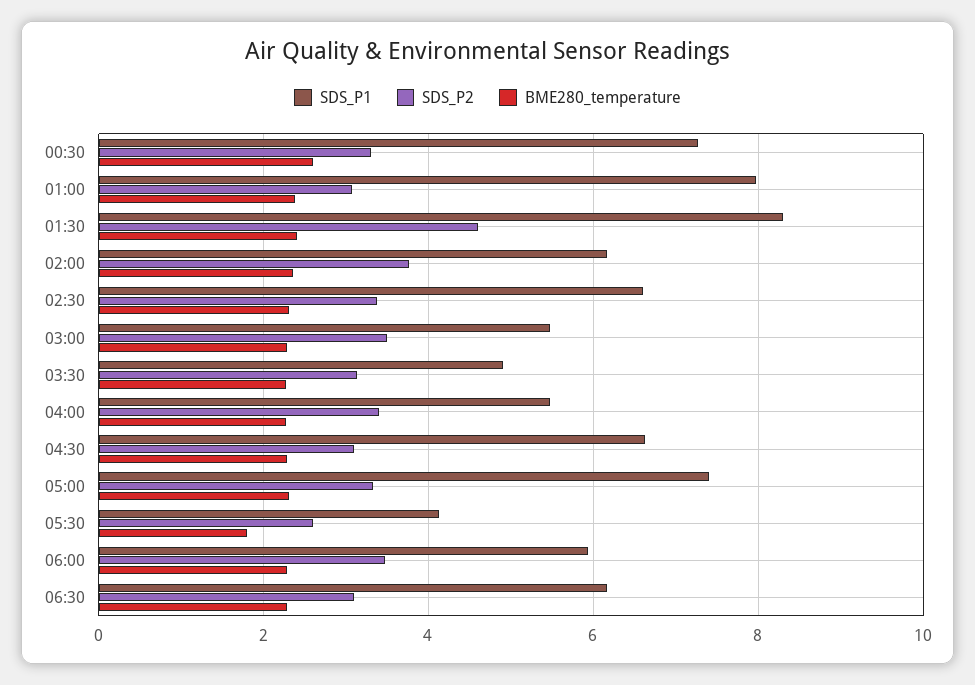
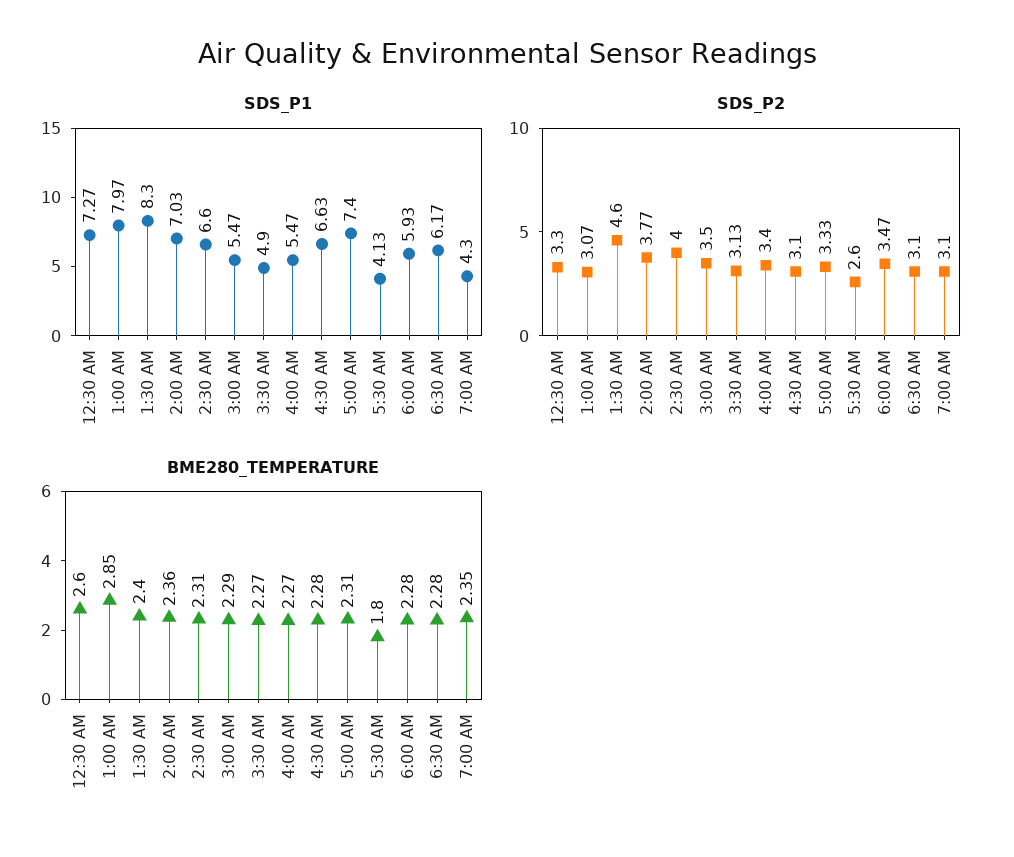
BME280_temperature, 01:00: 2.4 -> 2.85
SDS_P1, 02:00: 6.2 -> 7.03
SDS_P2, 02:30: 3.4 -> 4
SDS_P1, 7:00 AM: none -> 4.3
SDS_P2, 7:00 AM: none -> 3.1
BME280_temperature, 7:00 AM: none -> 2.35

